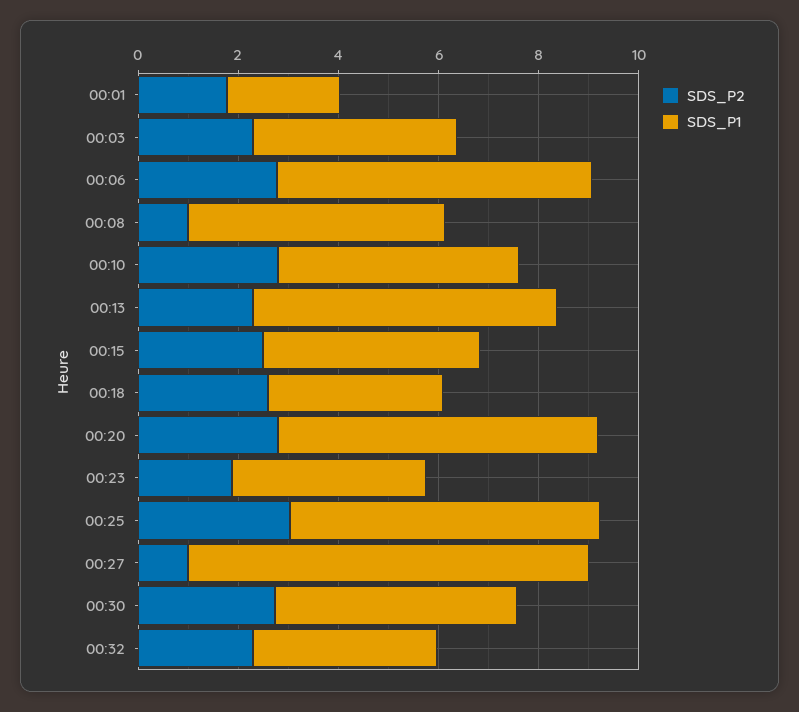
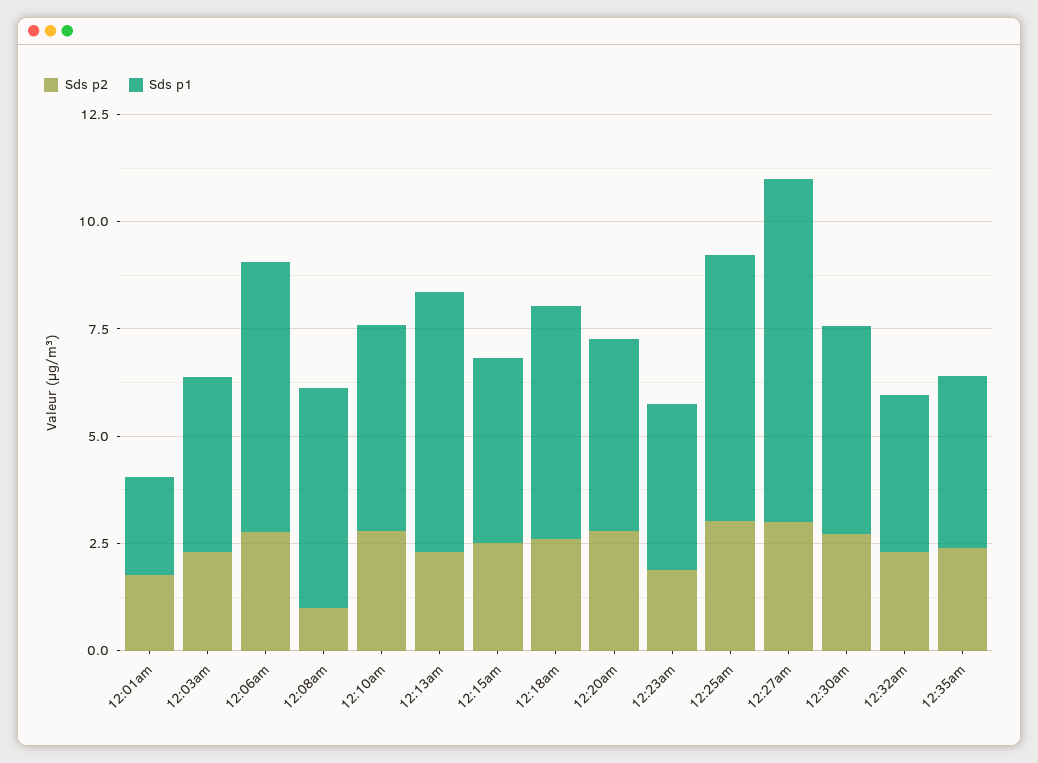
SDS_P1, 00:18: 3.5 -> 5.5
SDS_P1, 00:20: 6.5 -> 4.5
SDS_P2, 00:27: 1 -> 3
SDS_P2, 12:35am: none -> 2.5
SDS_P1, 12:35am: none -> 4

